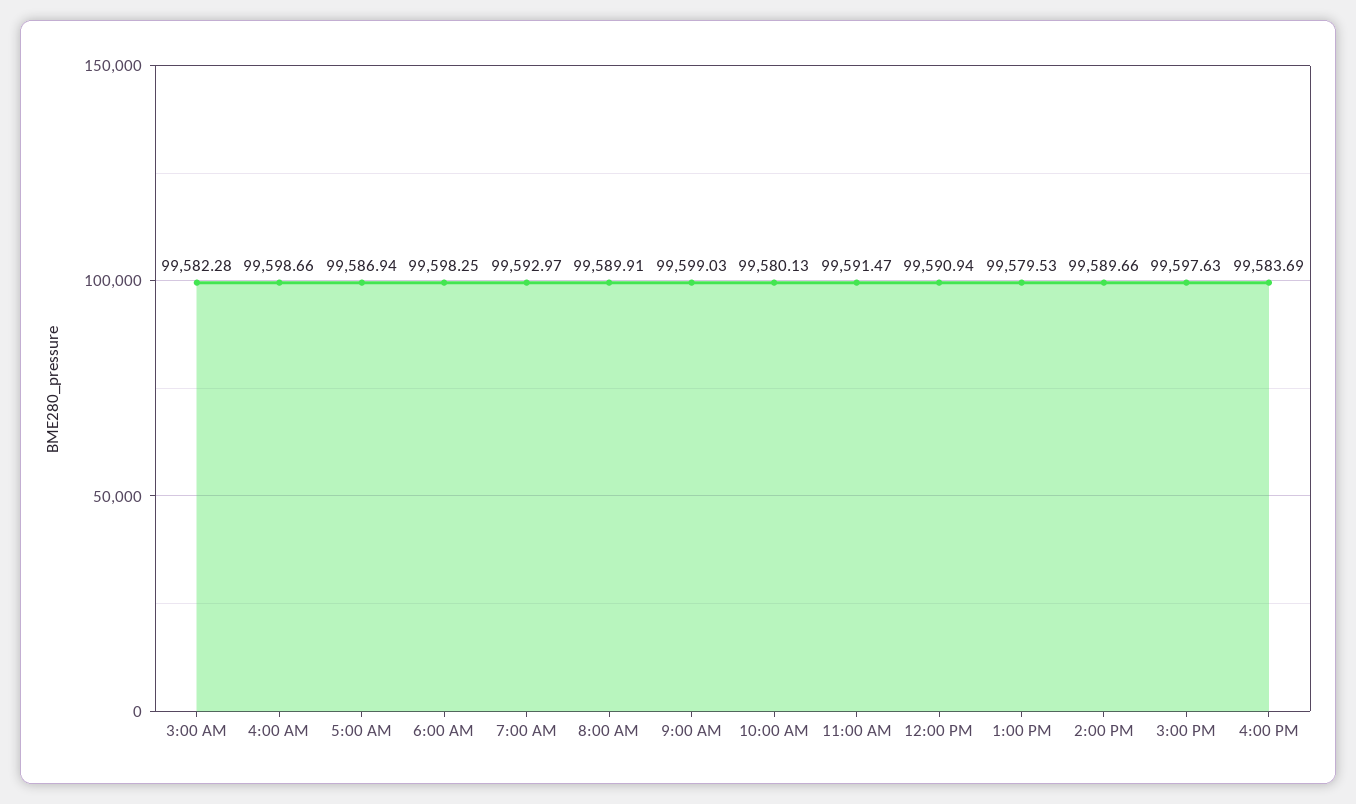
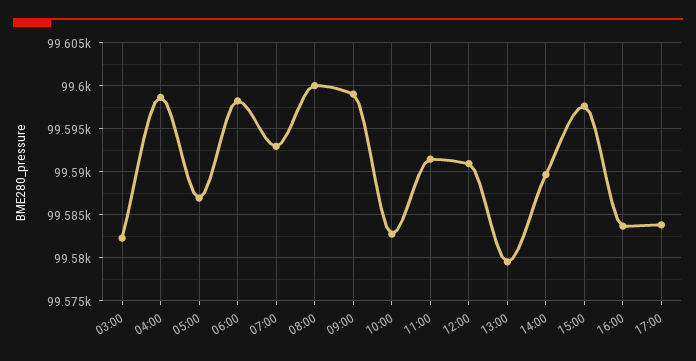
8:00 AM: 99589.91 -> 99600
10:00 AM: 99580.13 -> 99583
17:00: none -> 99584

